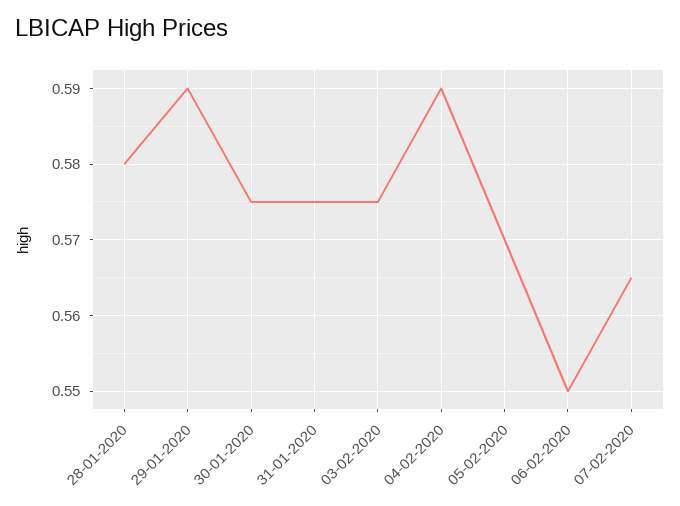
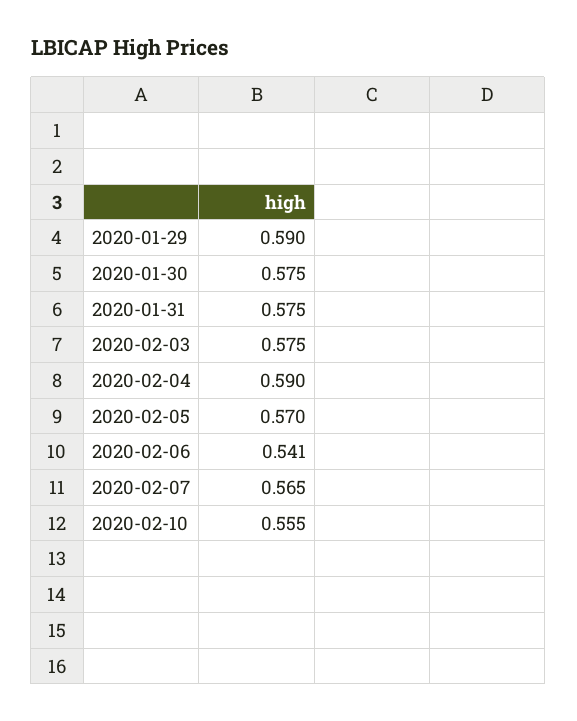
28-01-2020: 0.58 -> none
06-02-2020: 0.55 -> 0.541
2020-02-10: none -> 0.555

